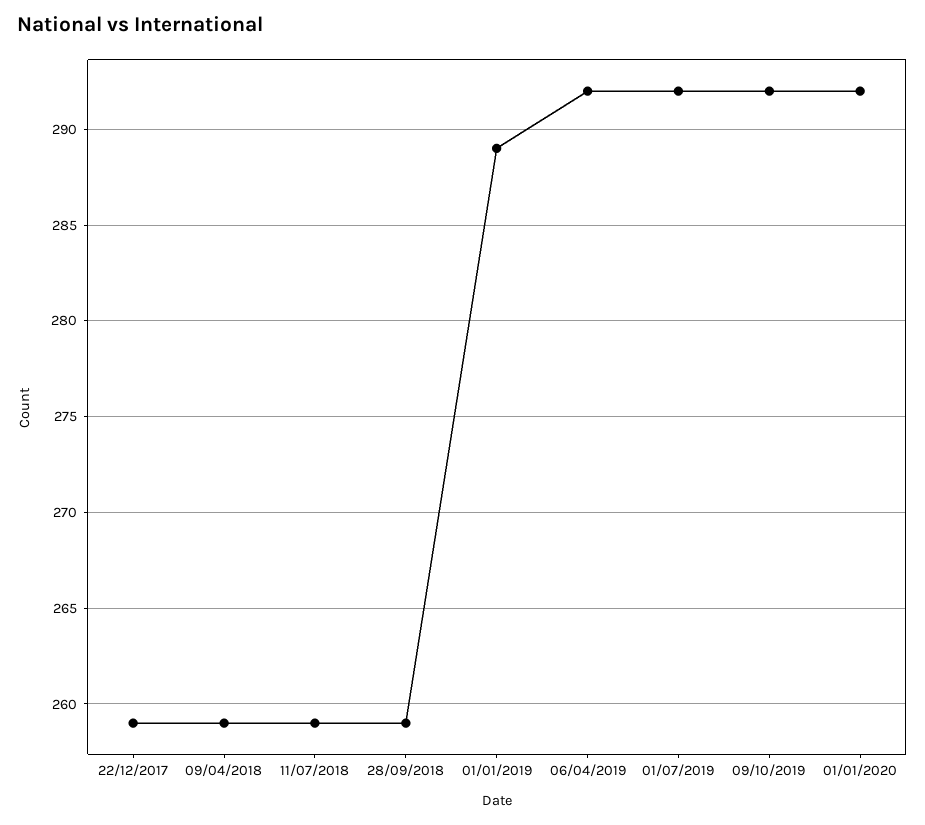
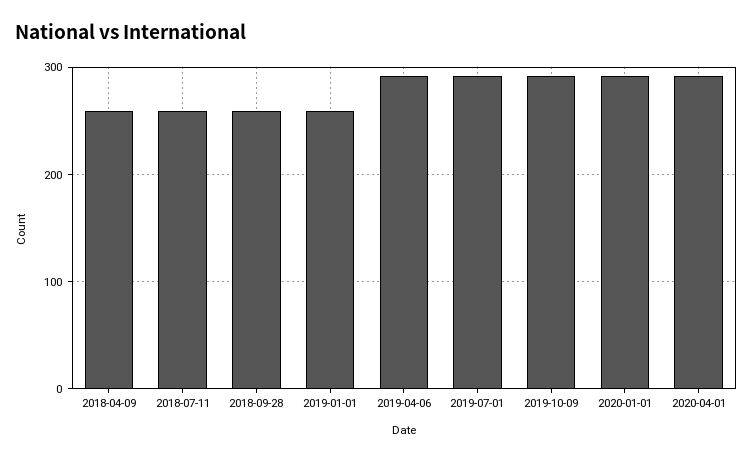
22/12/2017: 259 -> none
01/01/2019: 289 -> 260
2020-04-01: none -> 290

